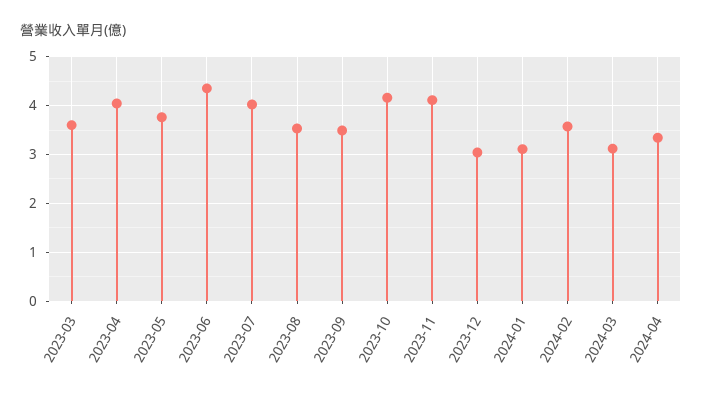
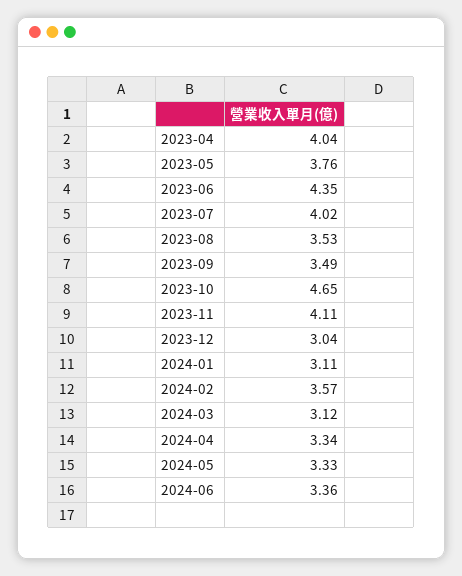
2023-03: 3.6 -> none
2023-10: 4.2 -> 4.65
2024-05: none -> 3.33
2024-06: none -> 3.36

